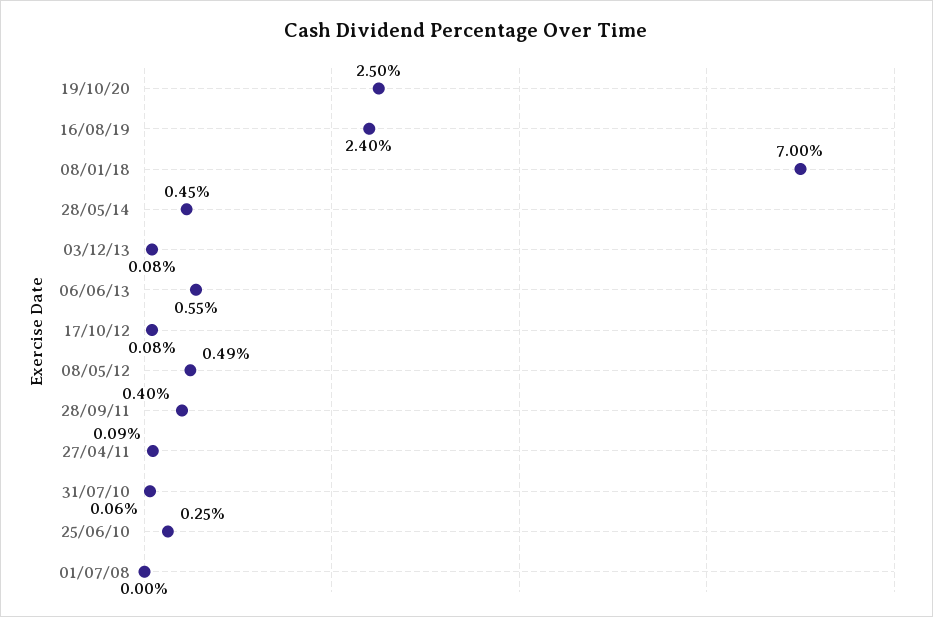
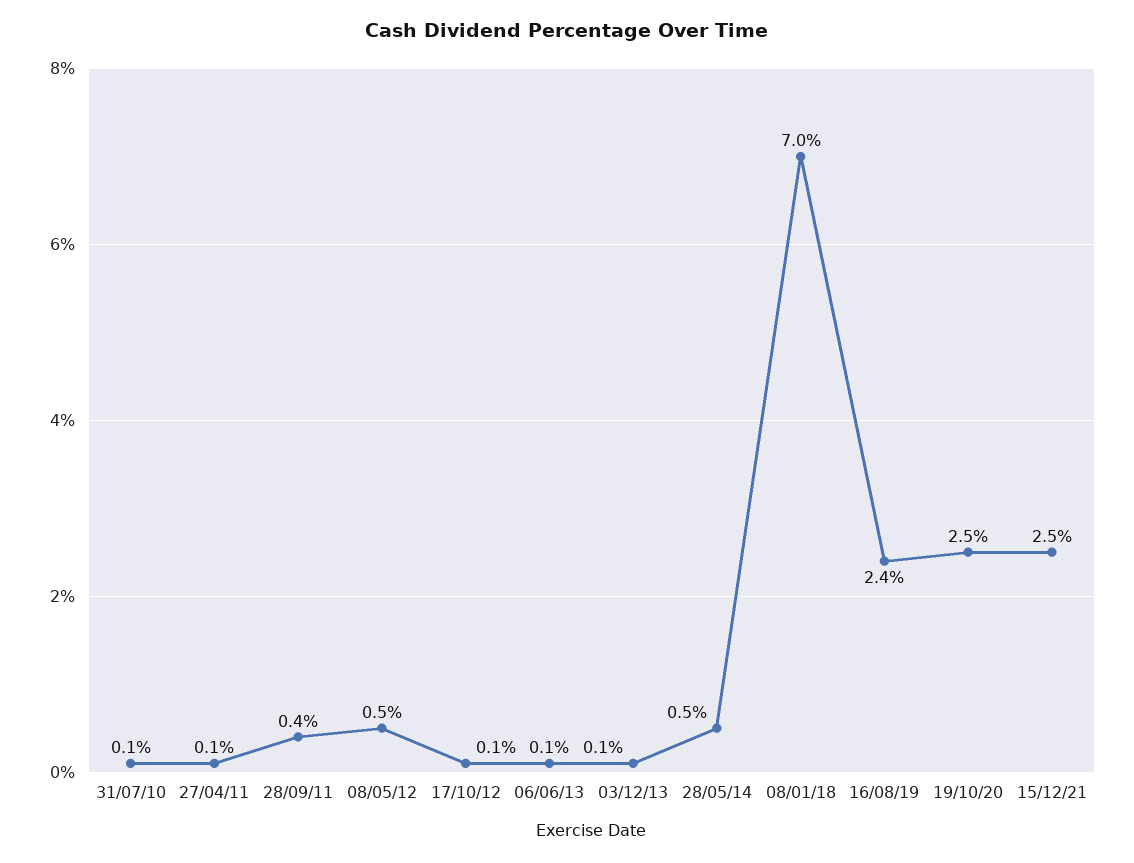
06/06/13: 0.55 -> 0.1
25/06/10: 0.25 -> none
01/07/08: 0 -> none
15/12/21: none -> 2.5

